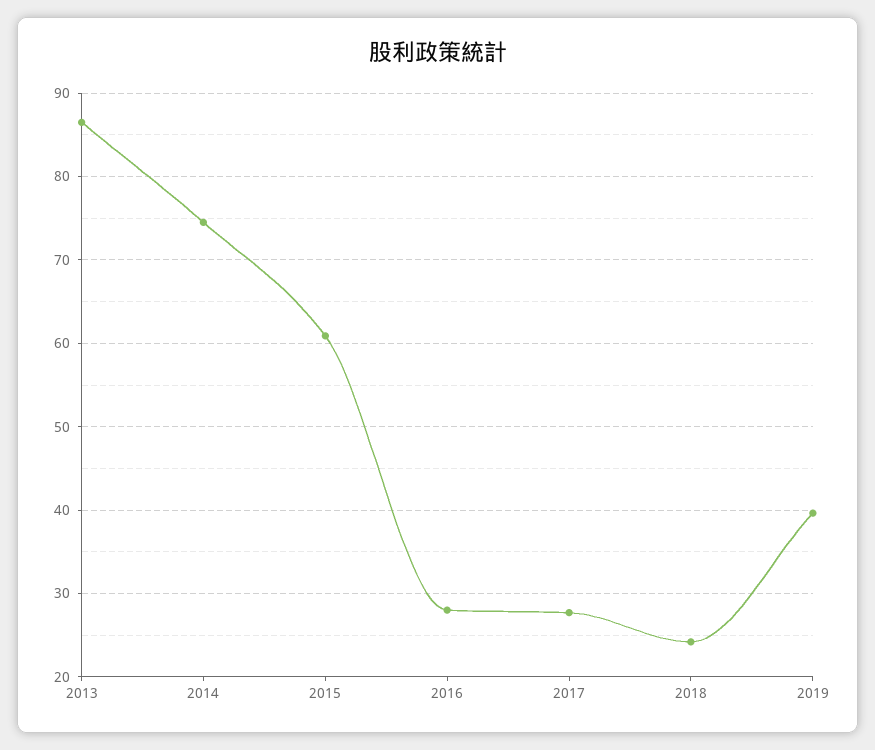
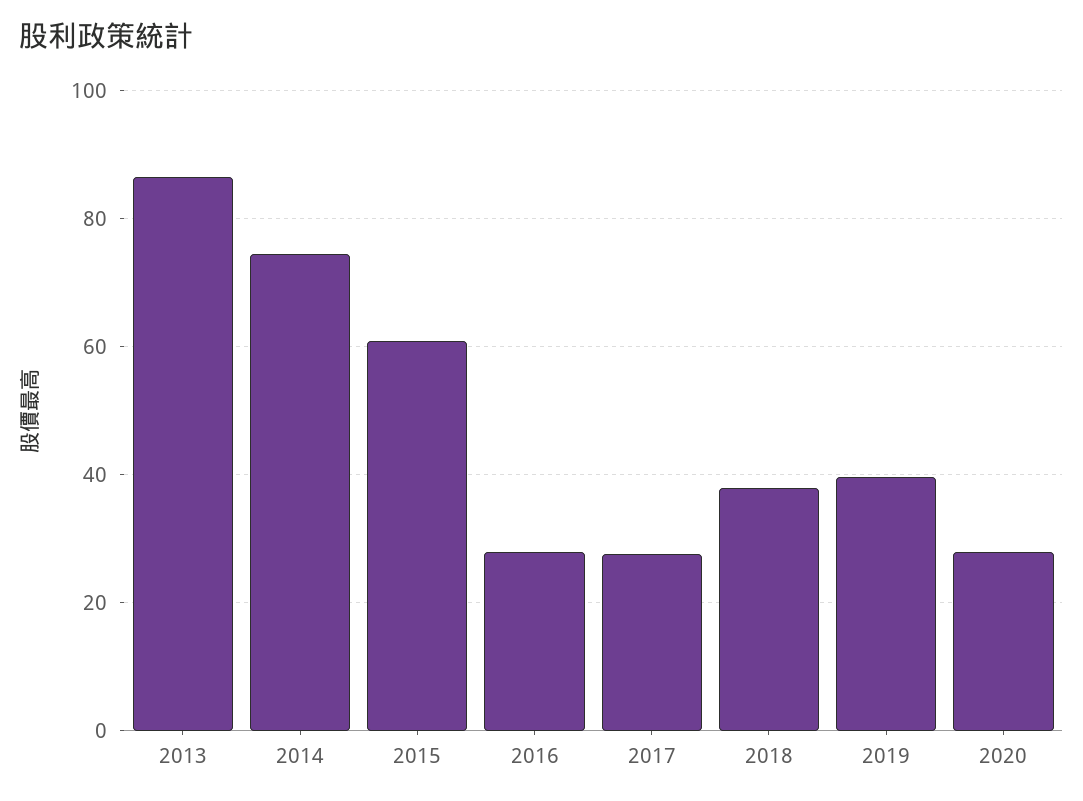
2018: 24 -> 38
2020: none -> 28

